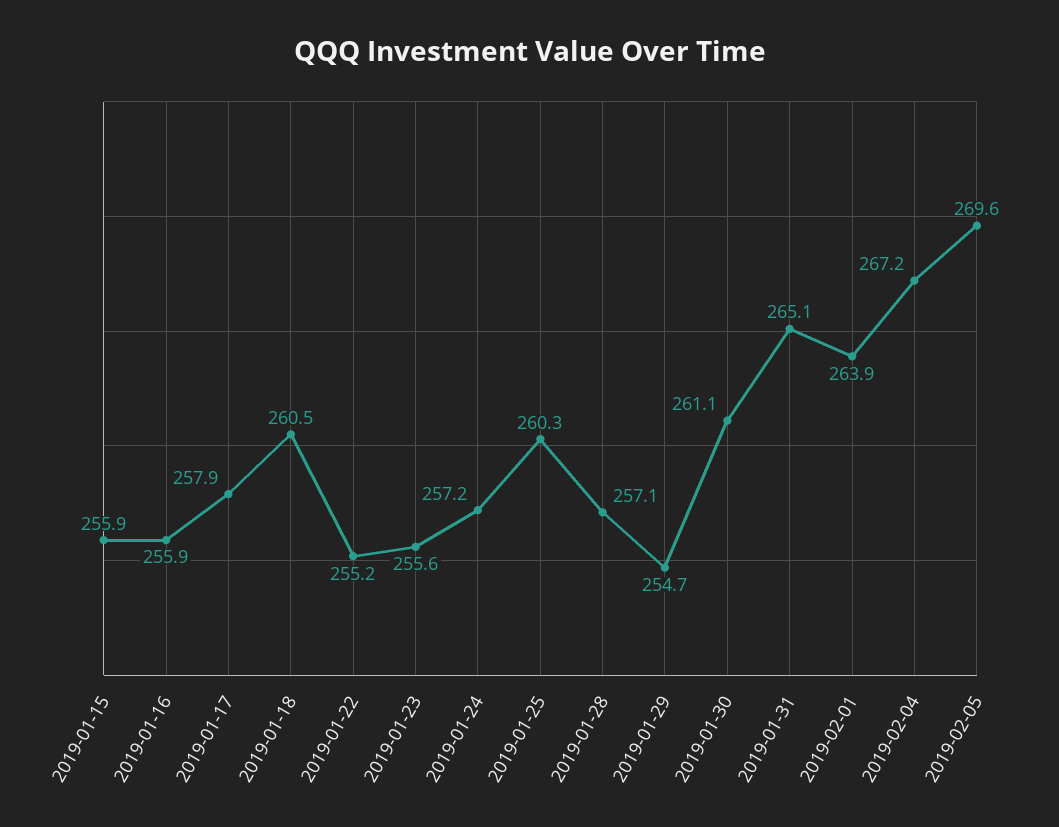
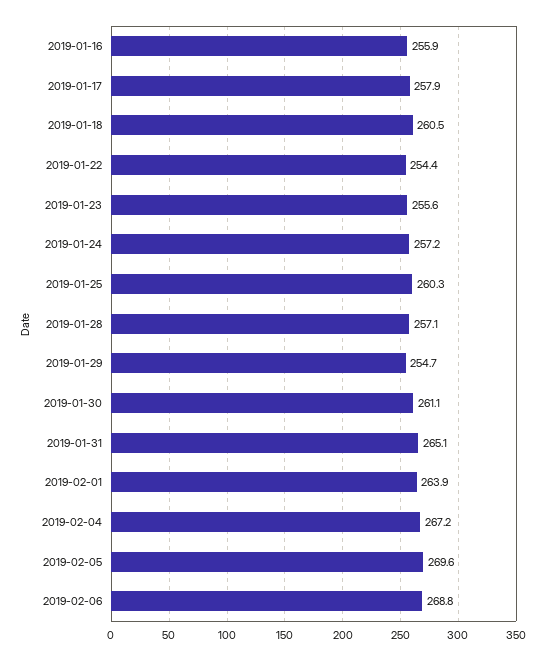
2019-01-15: 255.9 -> none
2019-01-22: 255.2 -> 254.4
2019-02-06: none -> 268.8

